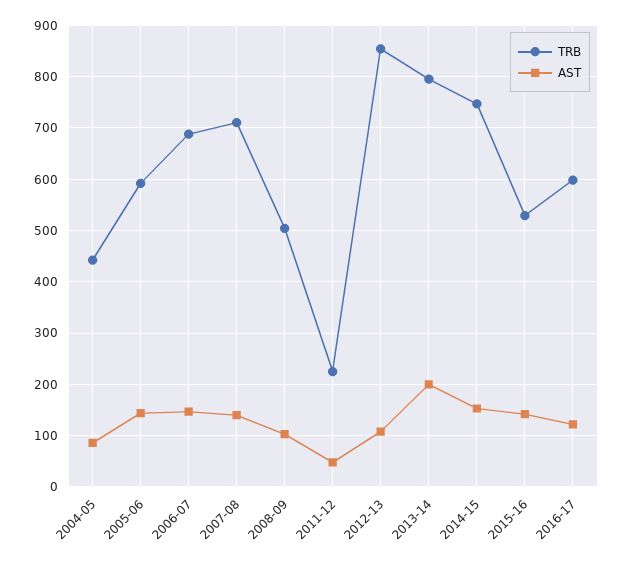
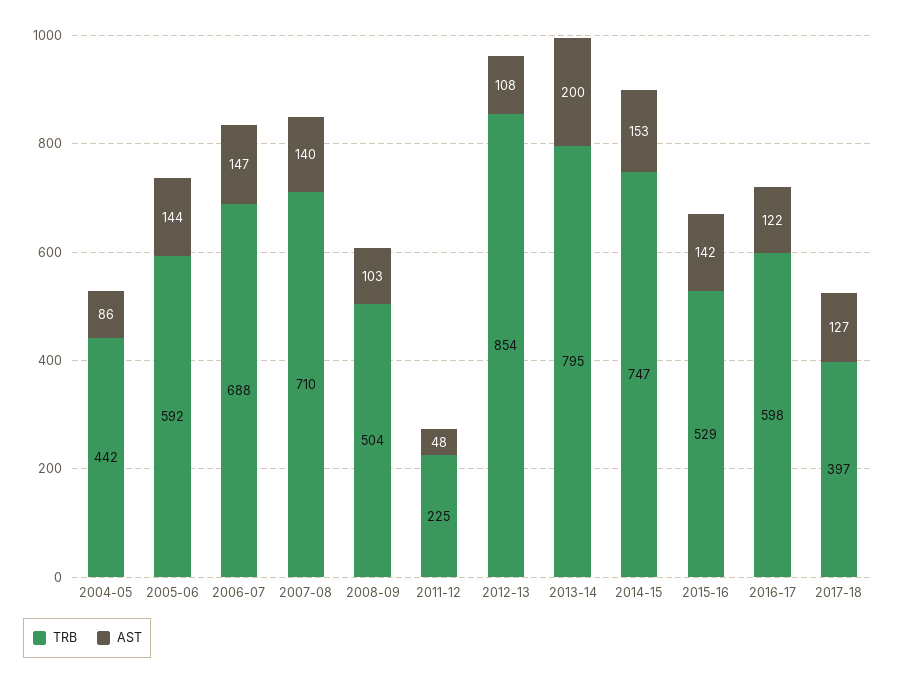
TRB, 2017-18: none -> 397
AST, 2017-18: none -> 127

